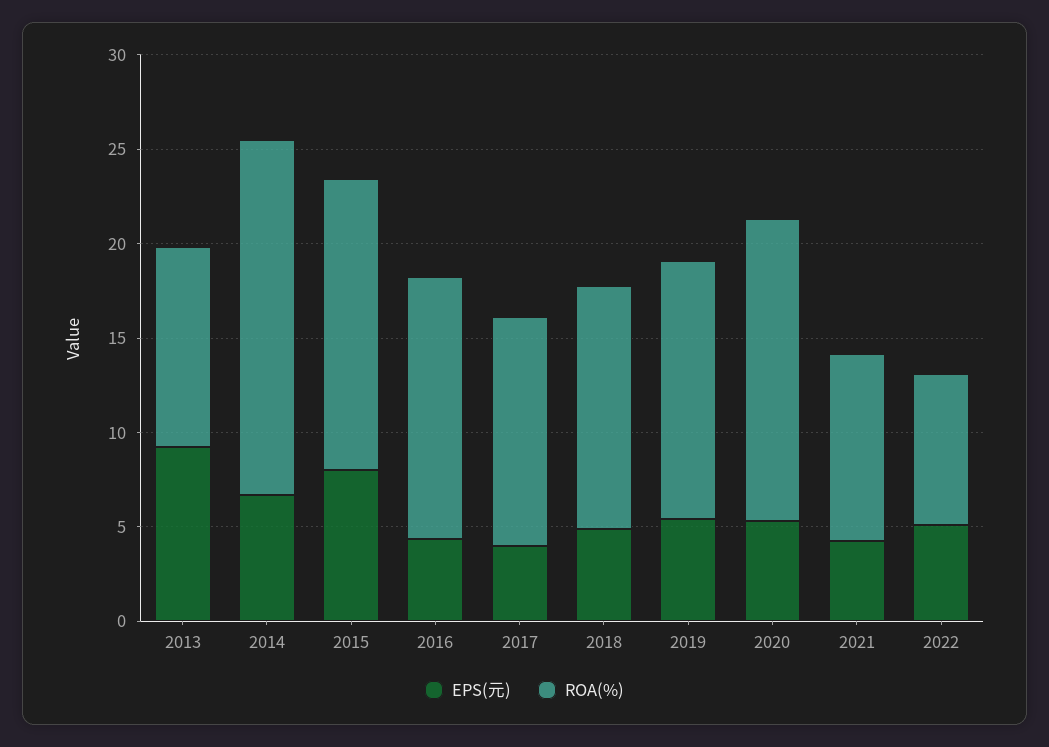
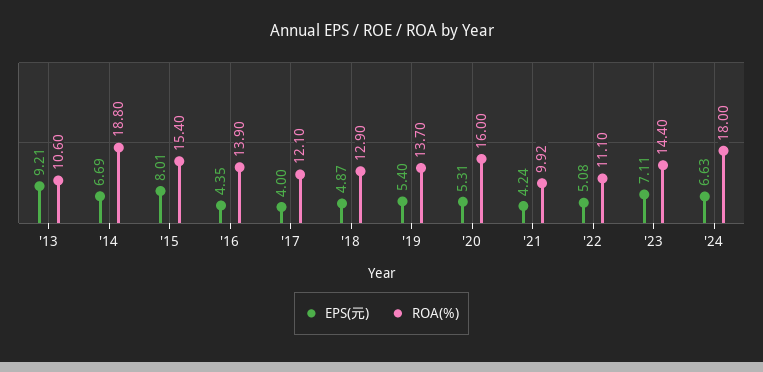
ROA(%), 2022: 8 -> 11.1
EPS(元), '23: none -> 7.11
ROA(%), '23: none -> 14.4
EPS(元), '24: none -> 6.63
ROA(%), '24: none -> 18

